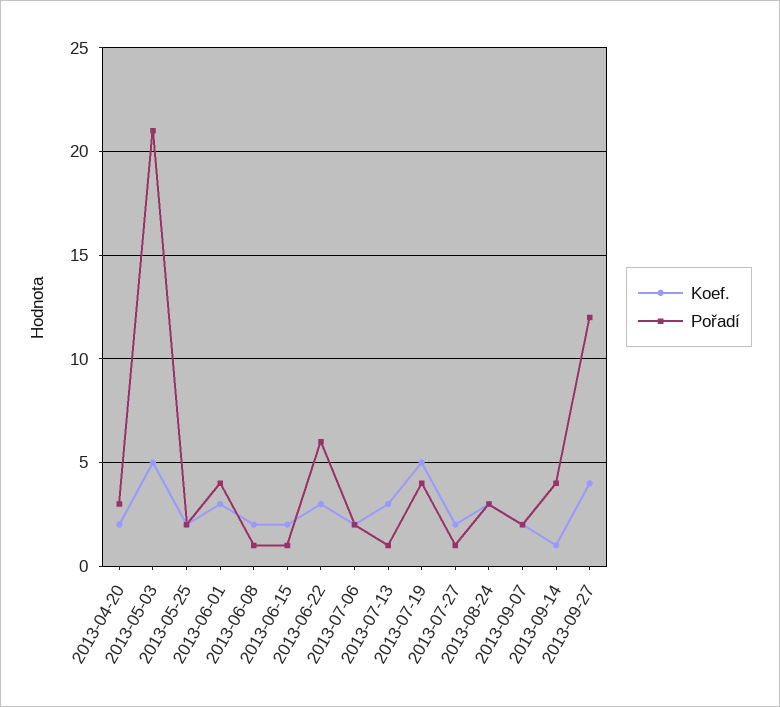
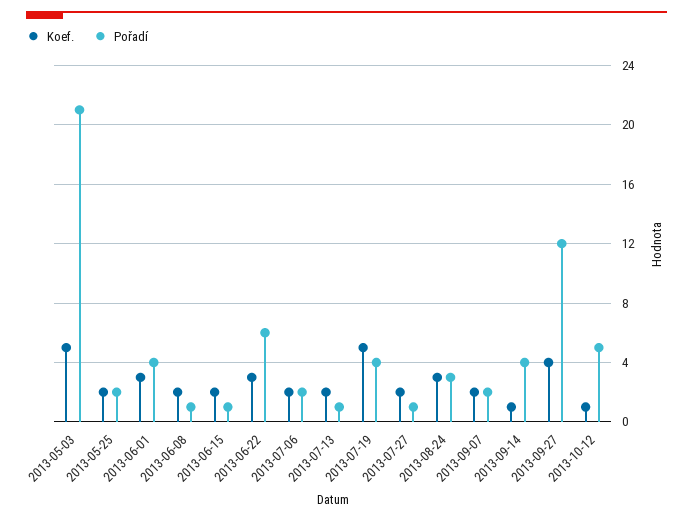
Koef., 2013-04-20: 2 -> none
Pořadí, 2013-04-20: 3 -> none
Koef., 2013-07-13: 3 -> 2
Koef., 2013-10-12: none -> 1
Pořadí, 2013-10-12: none -> 5

